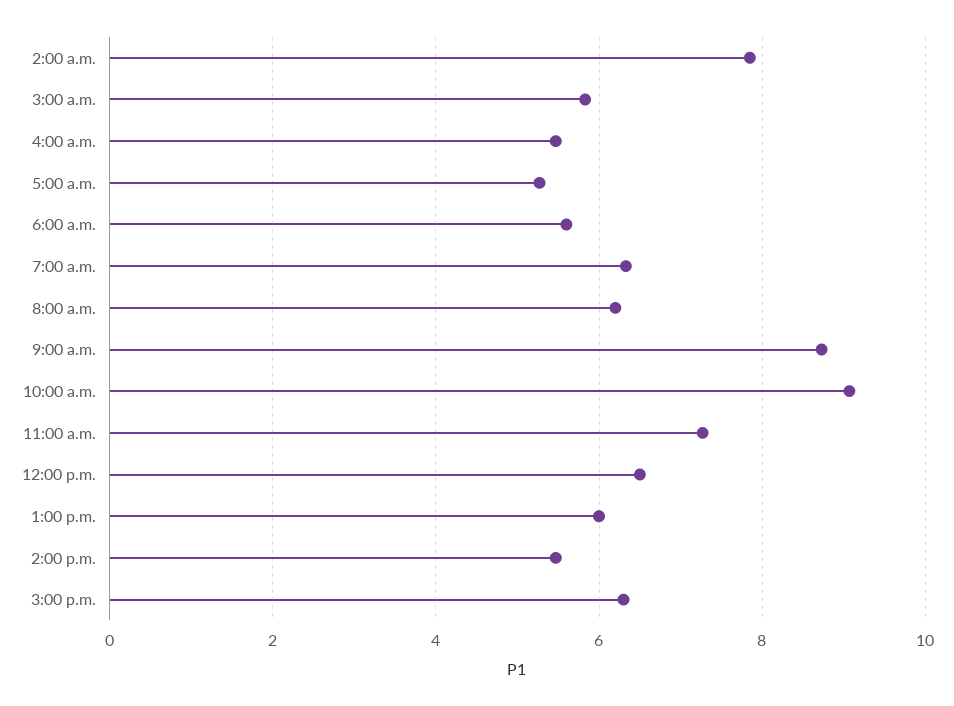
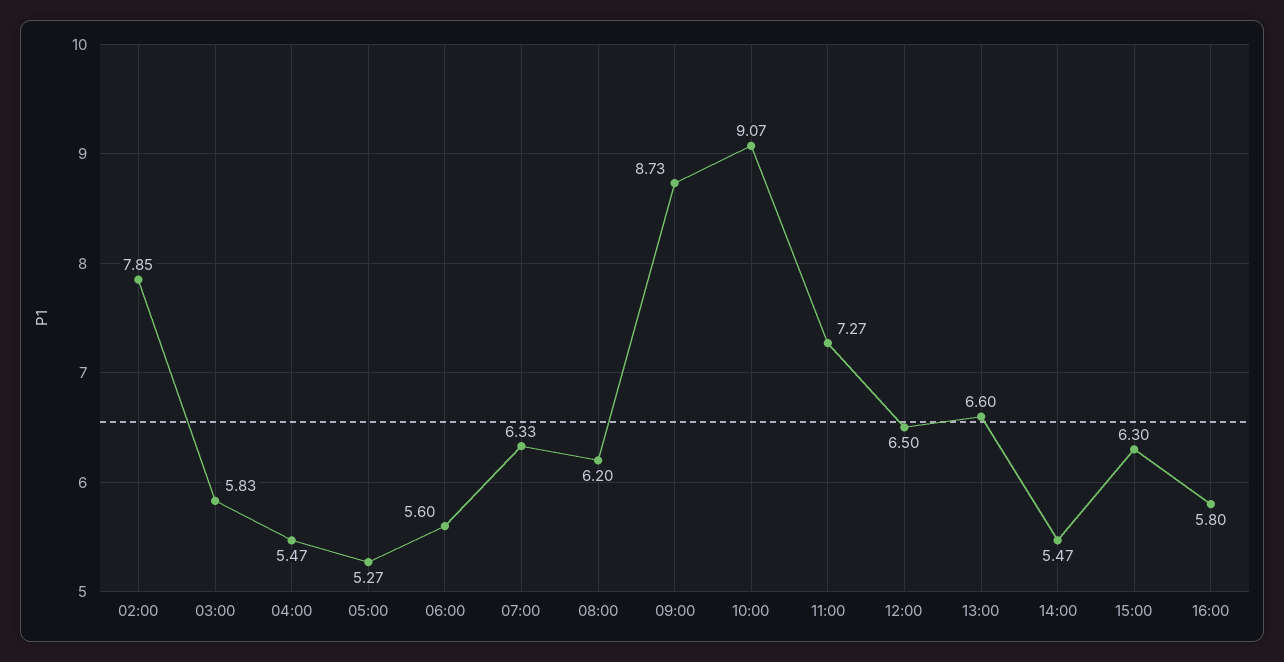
1:00 p.m.: 6 -> 6.6
16:00: none -> 5.8

